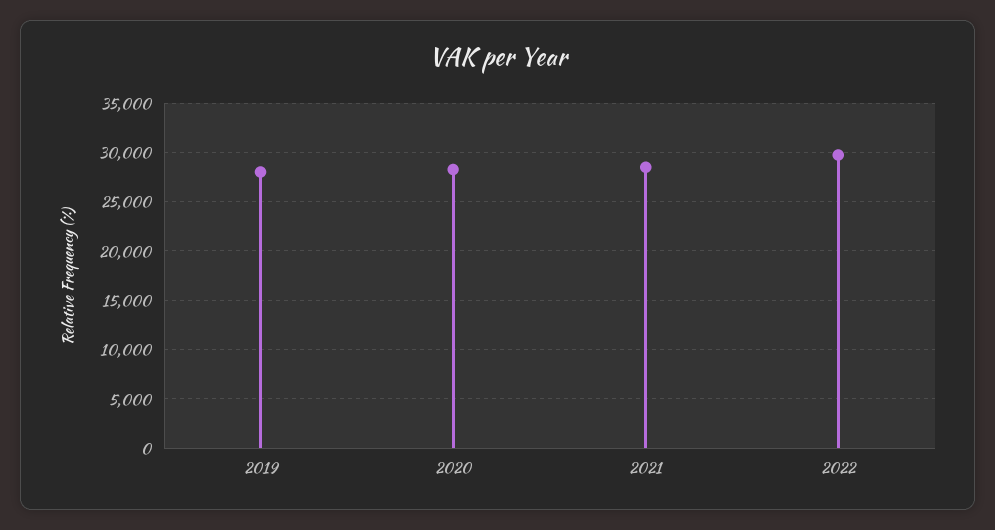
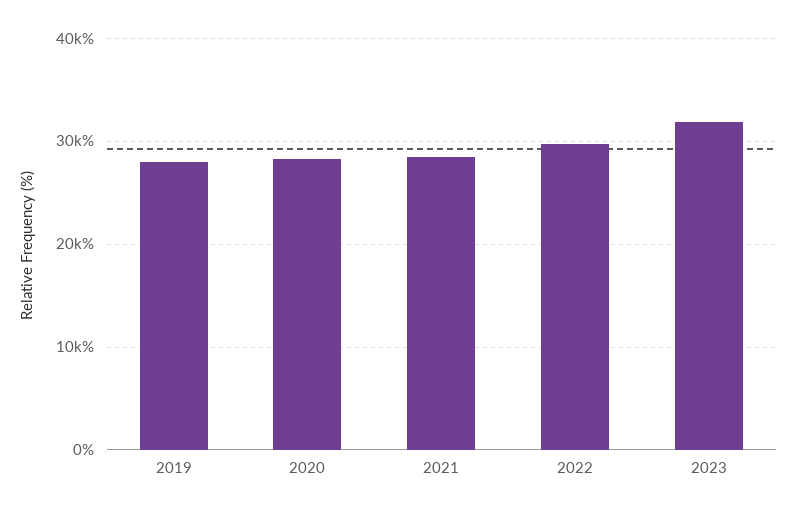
2023: none -> 32000

